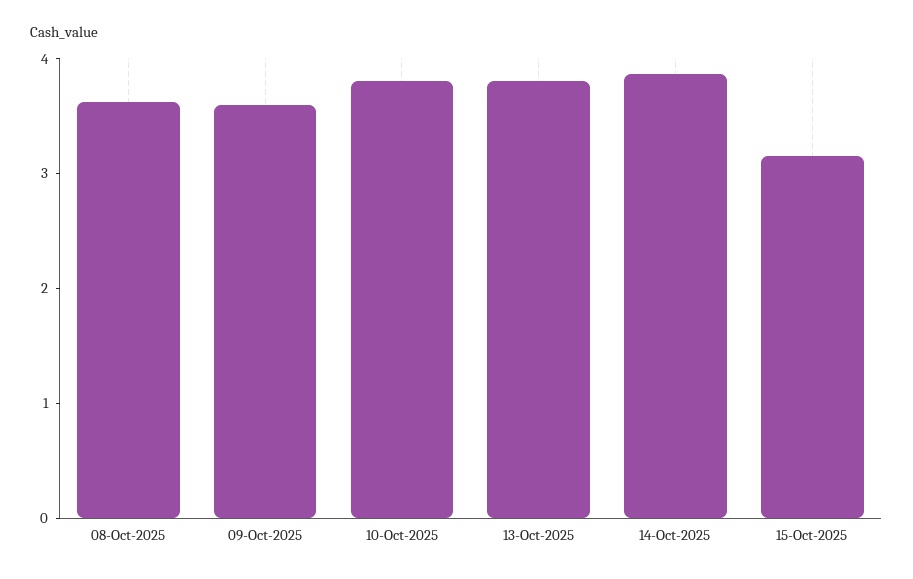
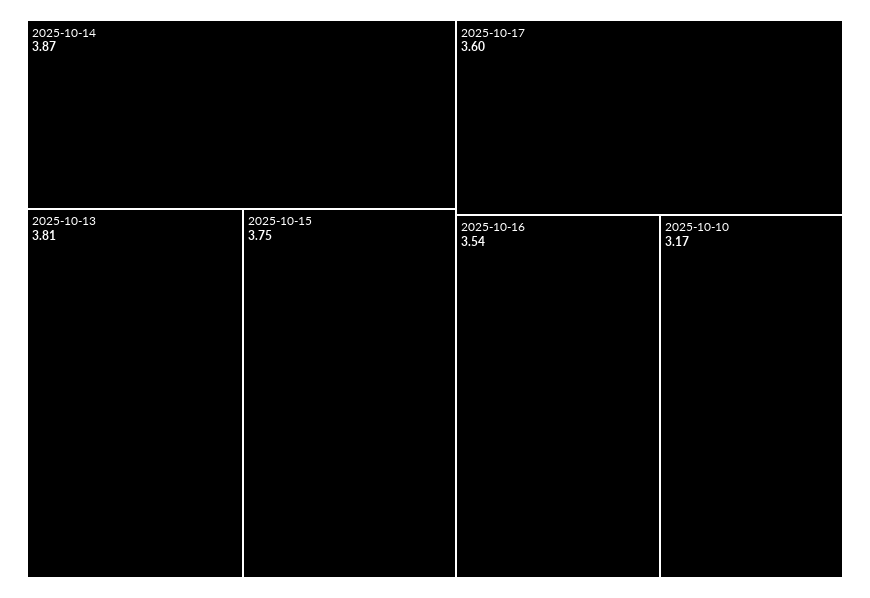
08-Oct-2025: 3.6 -> none
09-Oct-2025: 3.6 -> none
10-Oct-2025: 3.8 -> 3.17
15-Oct-2025: 3.2 -> 3.75
2025-10-17: none -> 3.6
2025-10-16: none -> 3.54

